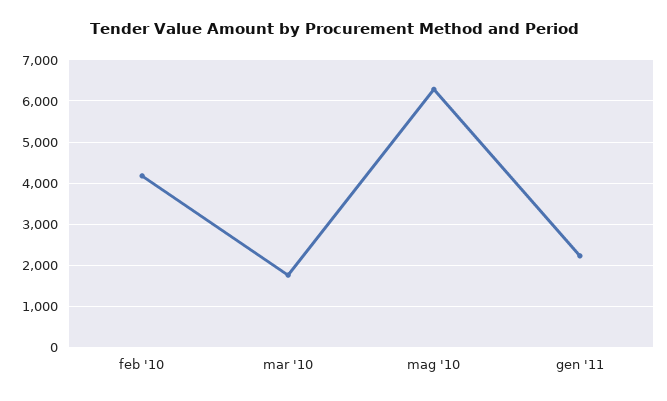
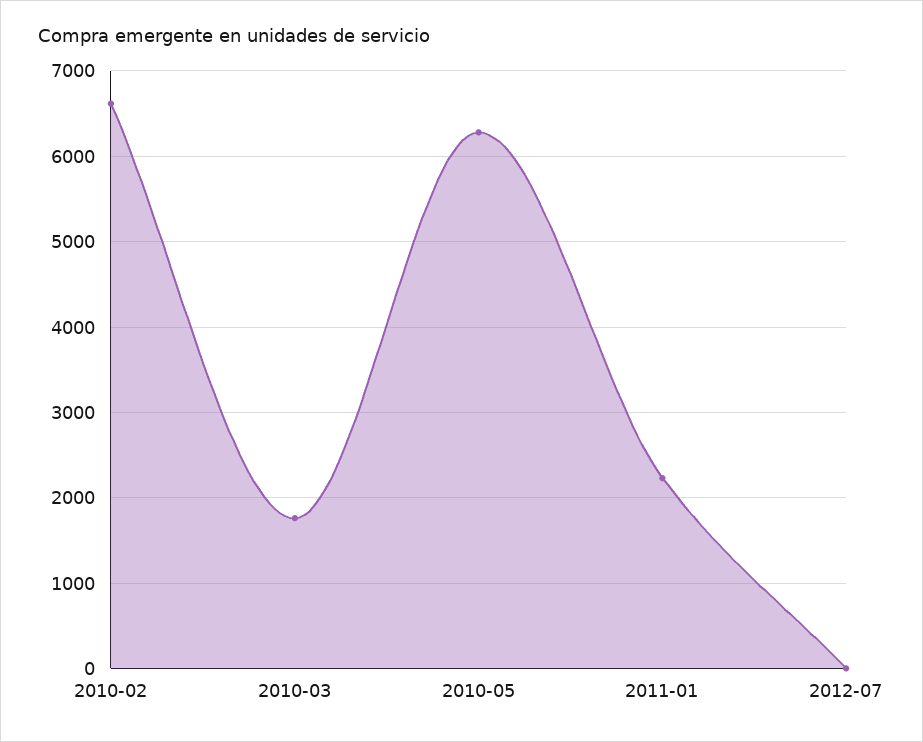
feb '10: 4200 -> 6600
2012-07: none -> 0

